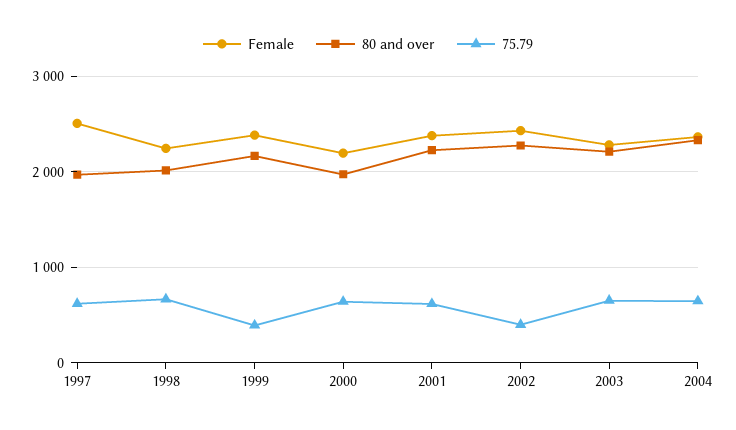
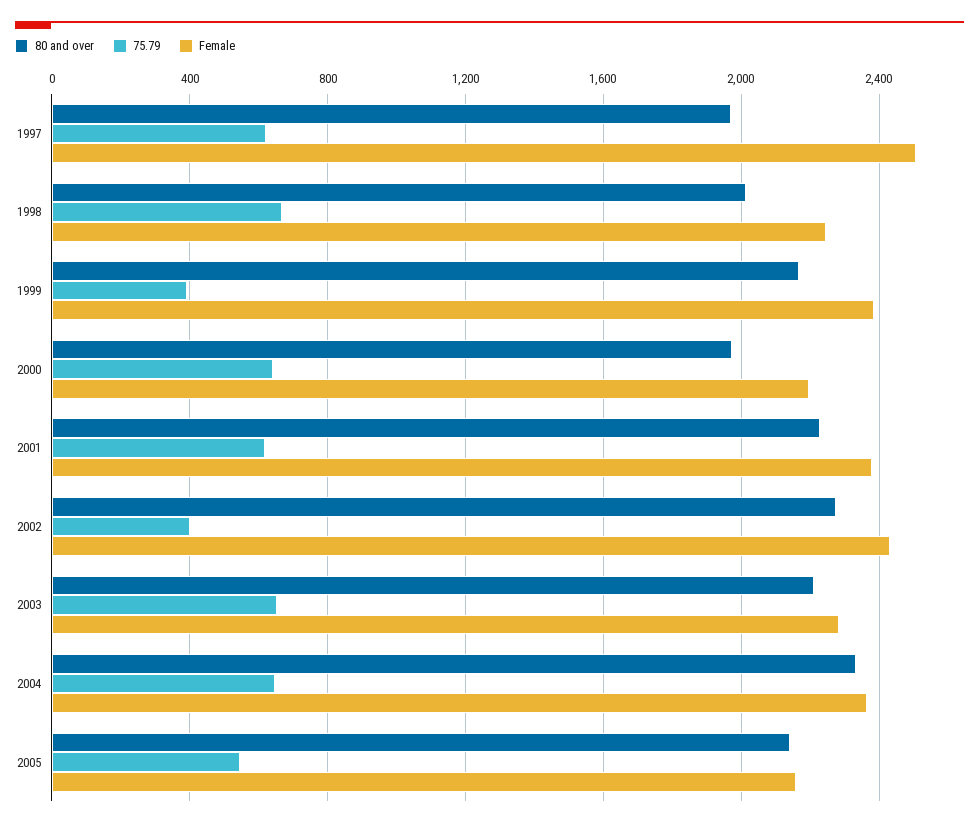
80 and over, 2005: none -> 2150
75.79, 2005: none -> 550
Female, 2005: none -> 2150

